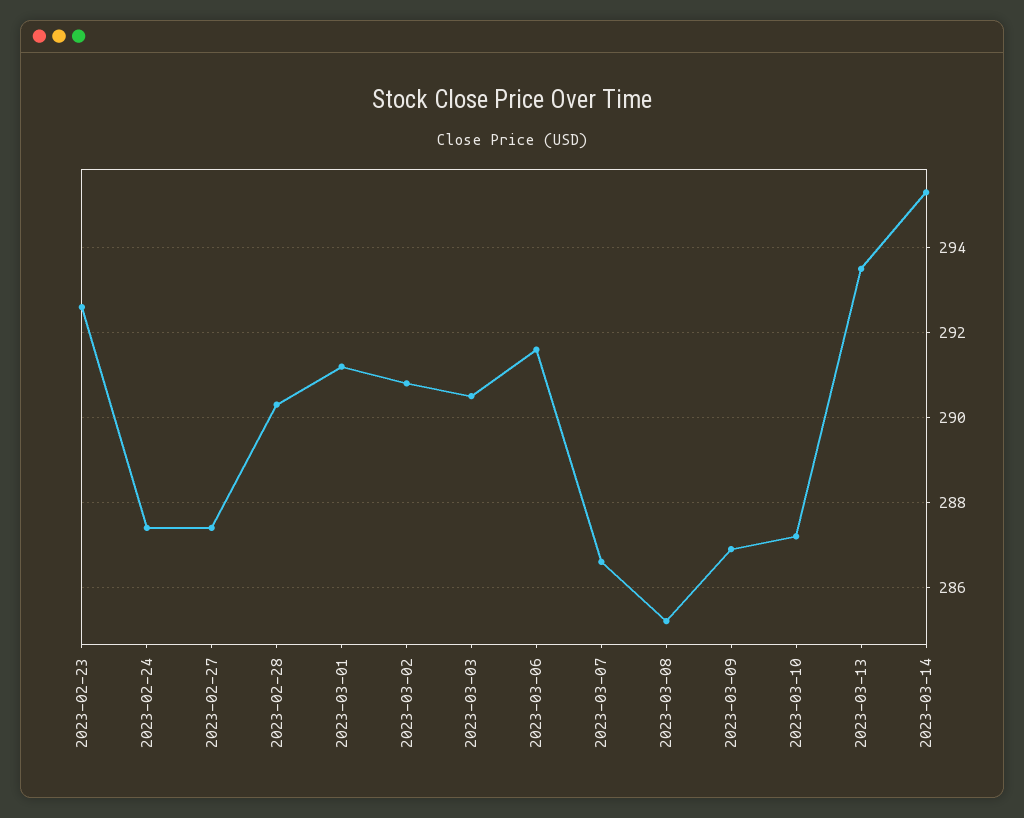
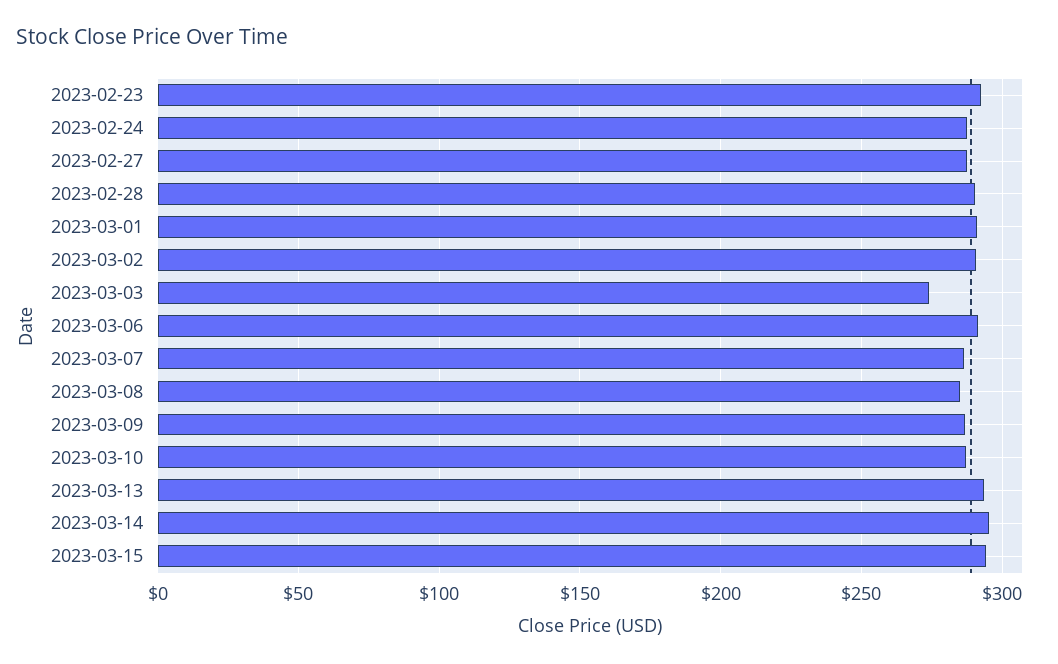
2023-03-03: 290.5 -> 275
2023-03-15: none -> 295

